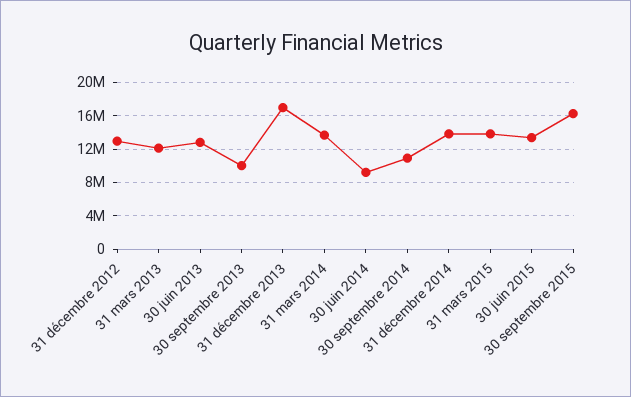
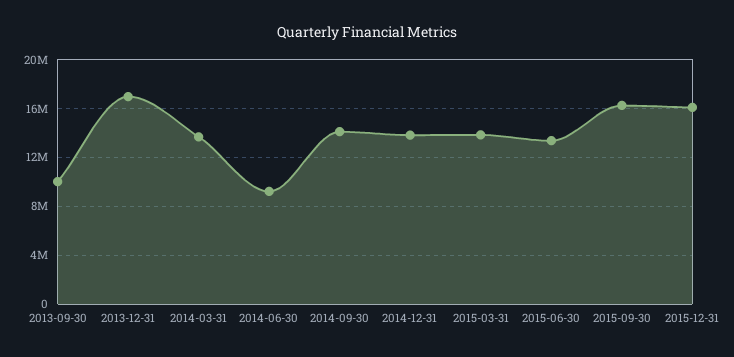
31 décembre 2012: 13000000 -> none
31 mars 2013: 12000000 -> none
30 juin 2013: 13000000 -> none
30 septembre 2014: 11000000 -> 14000000
2015-12-31: none -> 16000000

